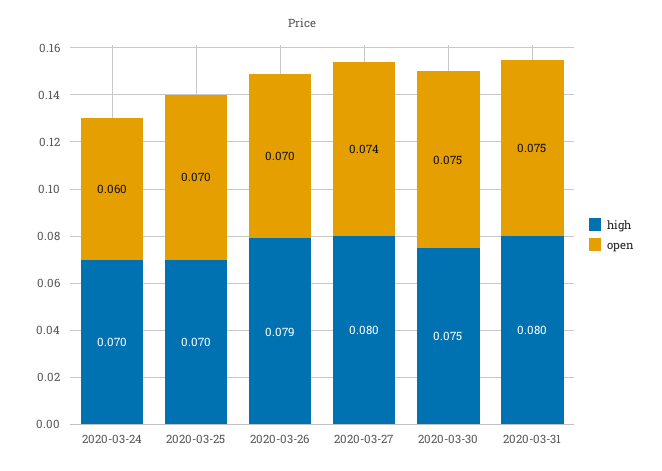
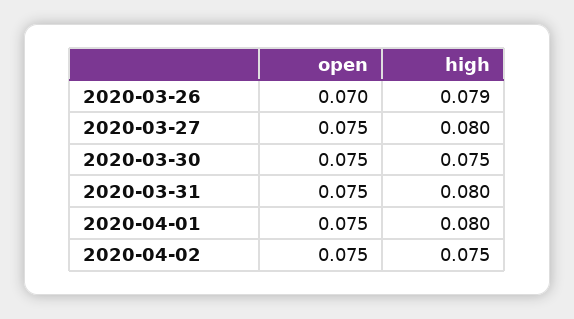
high, 2020-03-24: 0.07 -> none
open, 2020-03-24: 0.06 -> none
high, 2020-03-25: 0.07 -> none
open, 2020-03-25: 0.07 -> none
open, 2020-03-27: 0.074 -> 0.075
open, 2020-04-01: none -> 0.075
high, 2020-04-01: none -> 0.08
open, 2020-04-02: none -> 0.075
high, 2020-04-02: none -> 0.075

